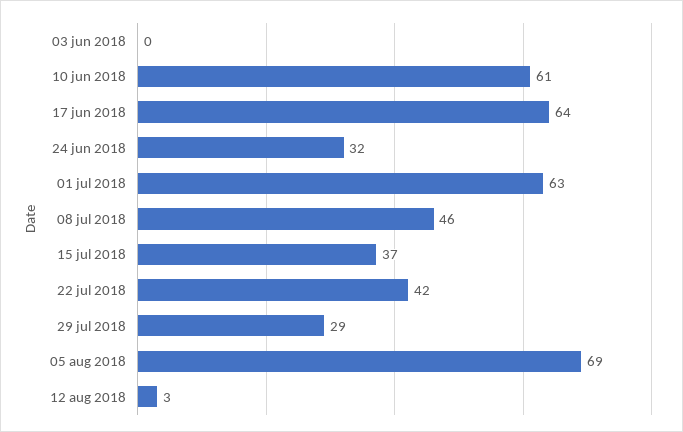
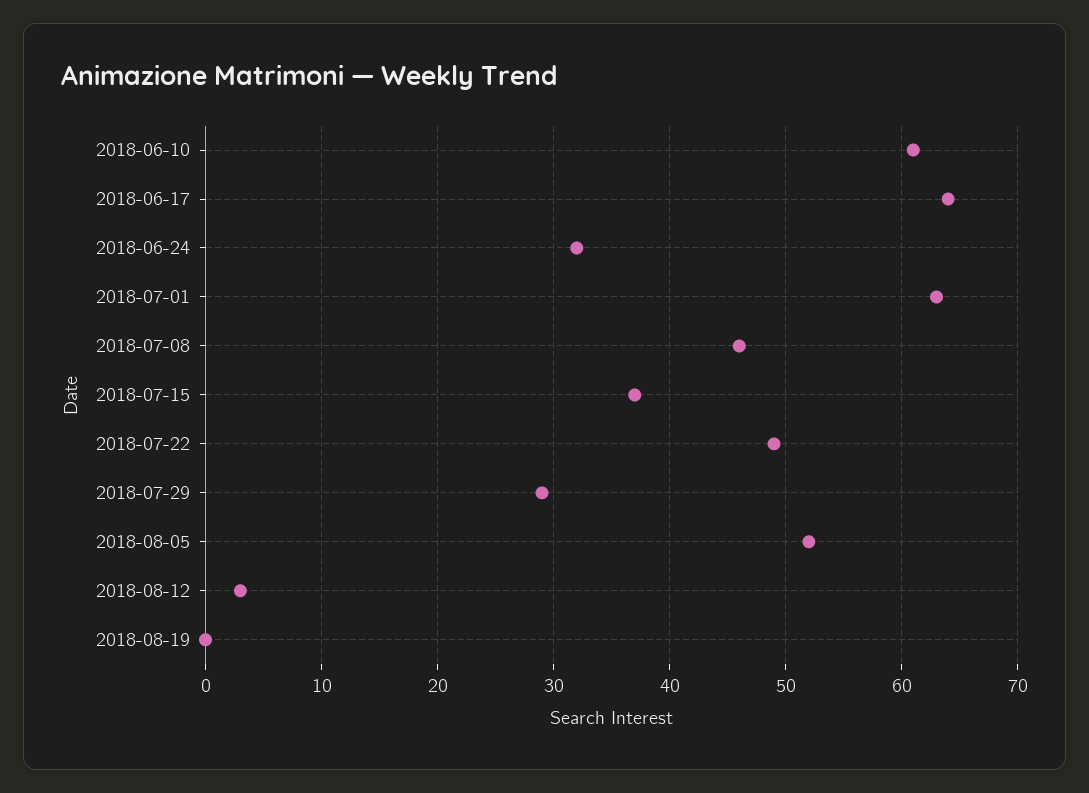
03 jun 2018: 0 -> none
22 jul 2018: 42 -> 49
05 aug 2018: 69 -> 52
2018-08-19: none -> 0

